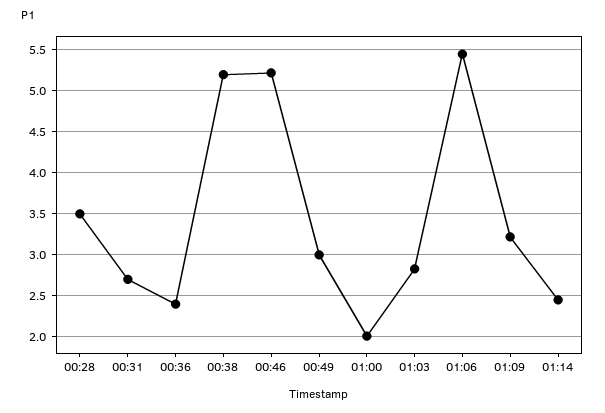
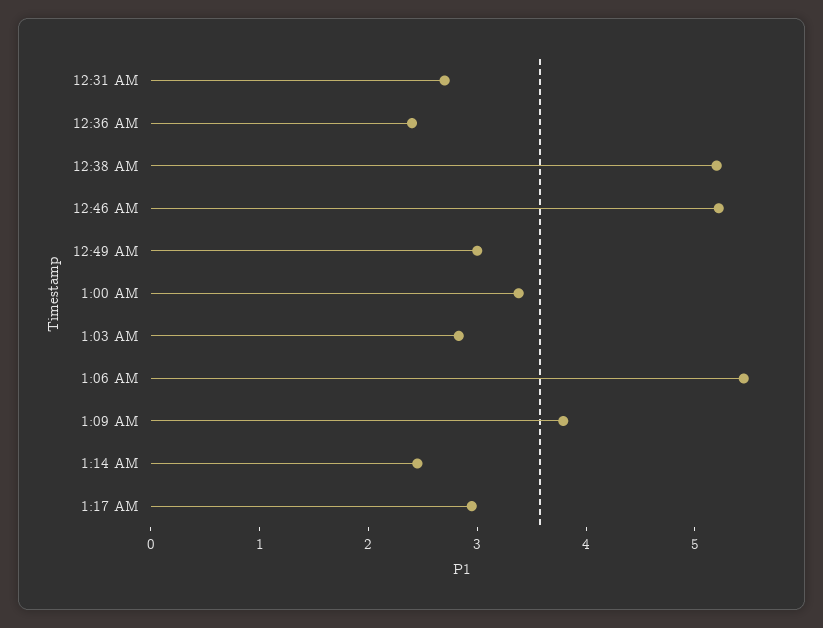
00:28: 3.5 -> none
01:00: 2 -> 3.4
01:09: 3.2 -> 3.8
1:17 AM: none -> 3

